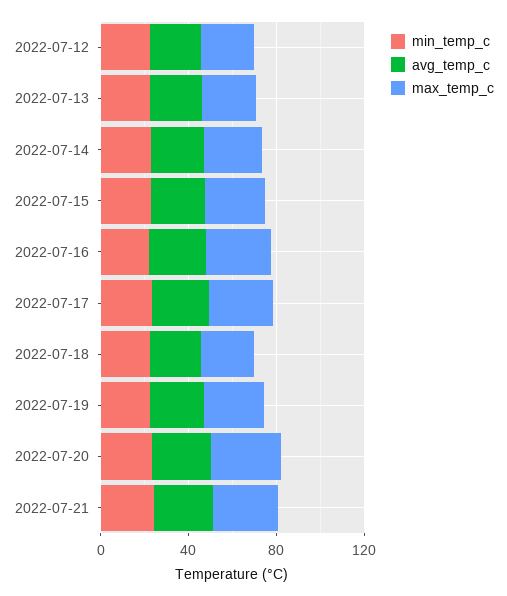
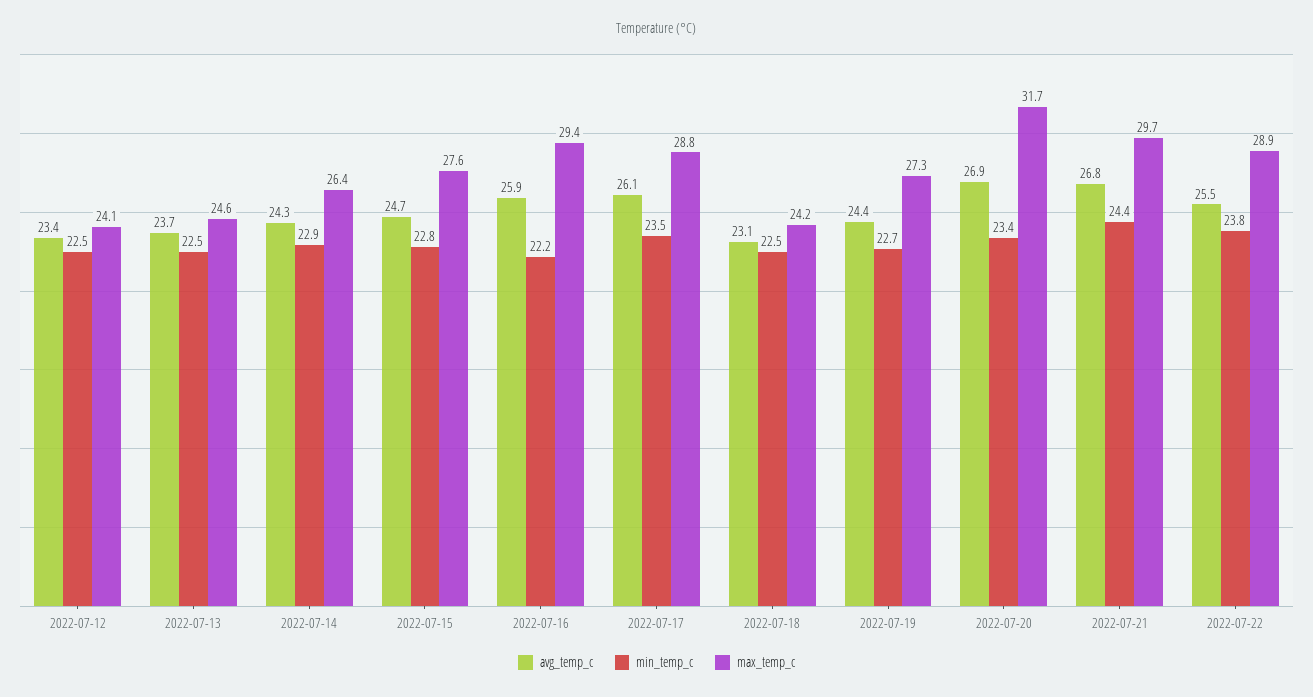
avg_temp_c, 2022-07-22: none -> 25.5
min_temp_c, 2022-07-22: none -> 23.8
max_temp_c, 2022-07-22: none -> 28.9

